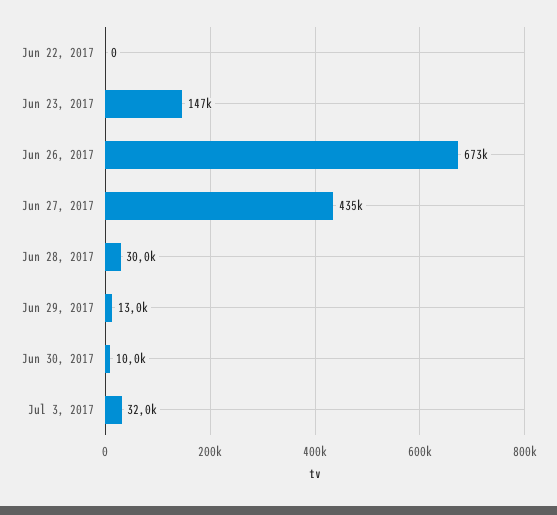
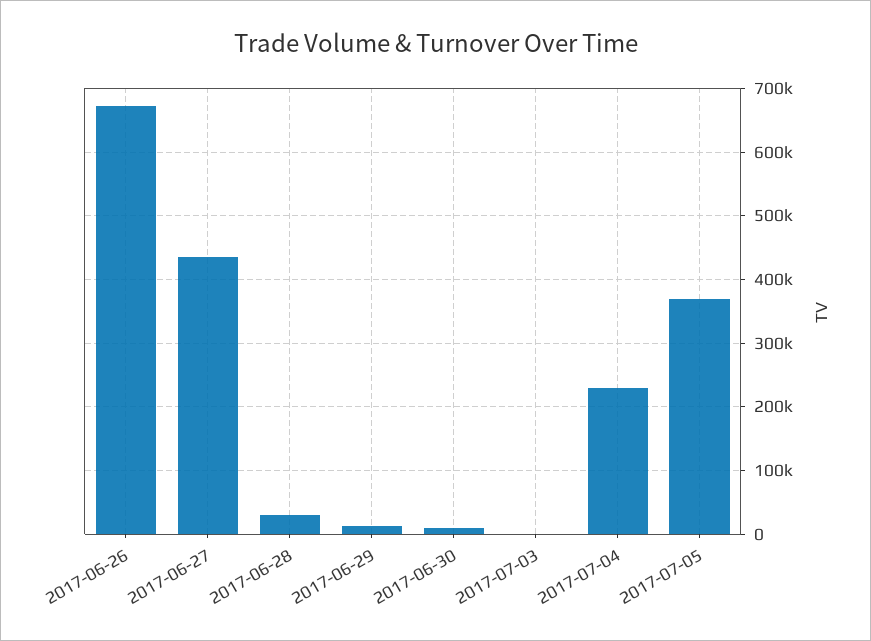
Jun 22, 2017: 0 -> none
Jun 23, 2017: 147000 -> none
Jul 3, 2017: 32000 -> 0
2017-07-04: none -> 230000
2017-07-05: none -> 370000

